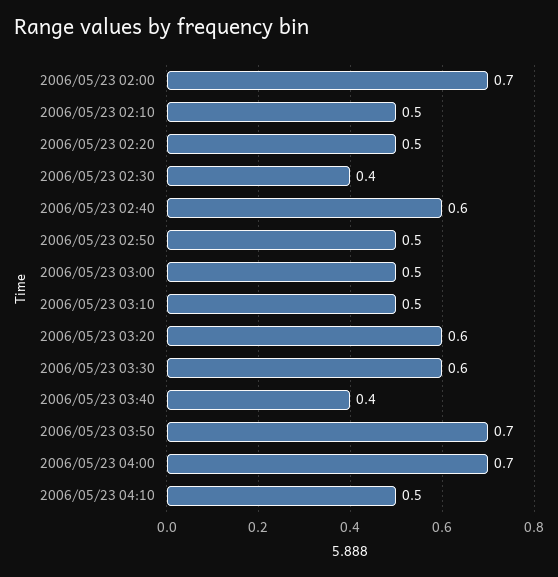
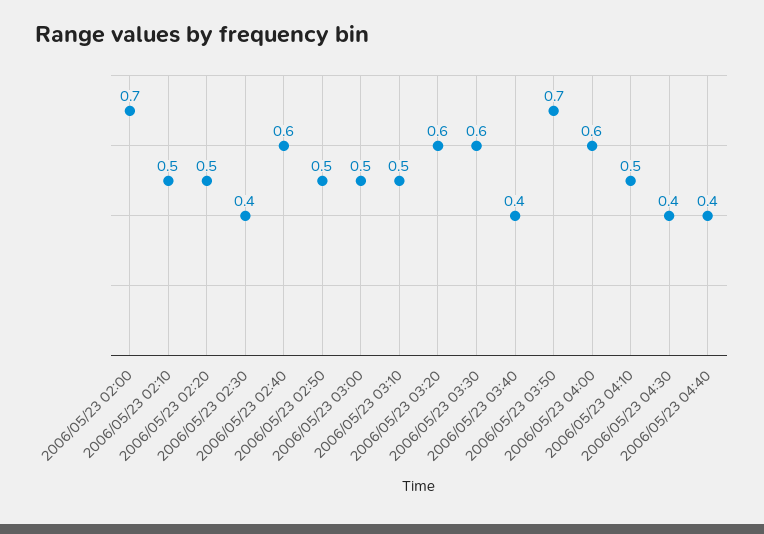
2006/05/23 04:00: 0.7 -> 0.6
2006/05/23 04:30: none -> 0.4
2006/05/23 04:40: none -> 0.4

